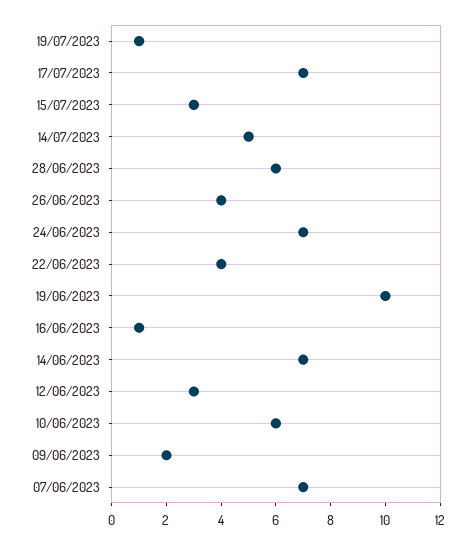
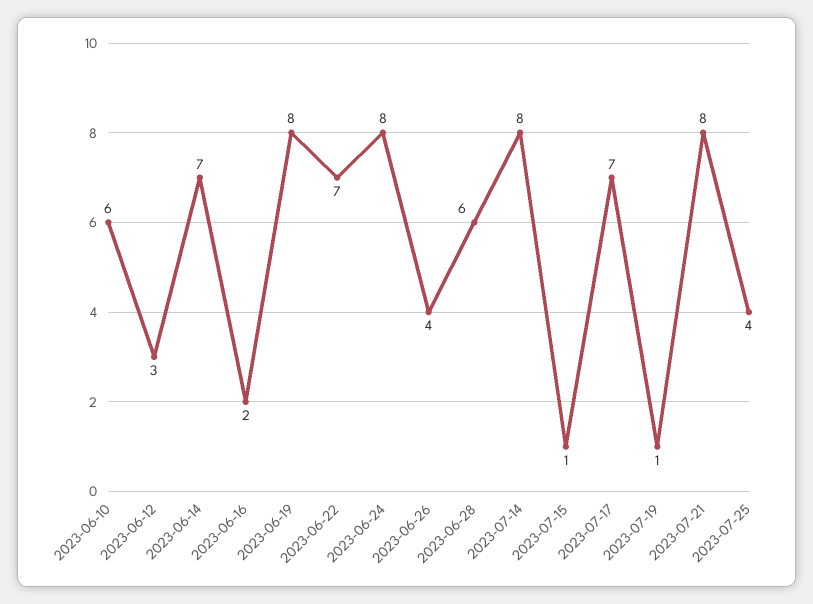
15/07/2023: 3 -> 1
14/07/2023: 5 -> 8
24/06/2023: 7 -> 8
22/06/2023: 4 -> 7
19/06/2023: 10 -> 8
16/06/2023: 1 -> 2
09/06/2023: 2 -> none
07/06/2023: 7 -> none
2023-07-21: none -> 8
2023-07-25: none -> 4

